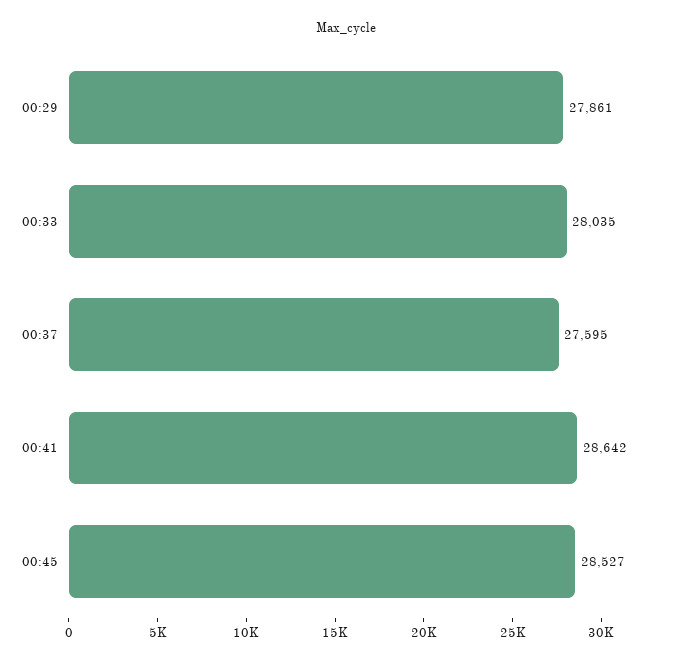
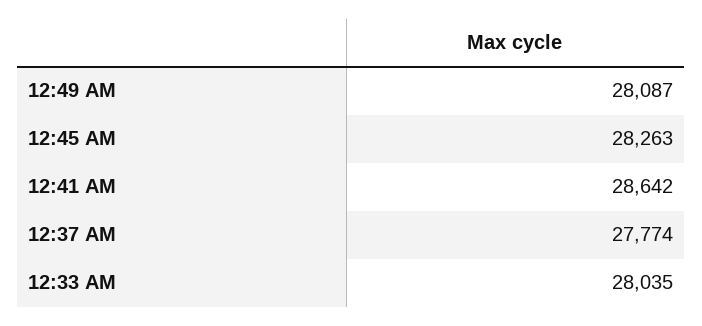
00:29: 27861 -> none
00:37: 27595 -> 27774
00:45: 28527 -> 28263
12:49 AM: none -> 28087

